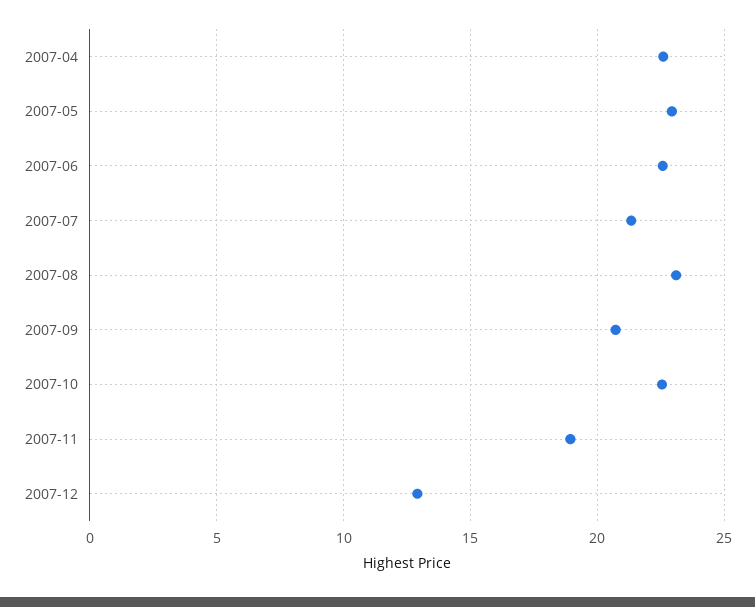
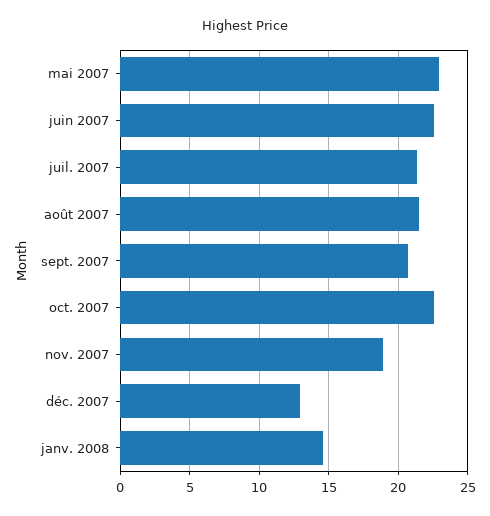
2007-04: 22.5 -> none
2007-08: 23 -> 21.5
janv. 2008: none -> 14.5

